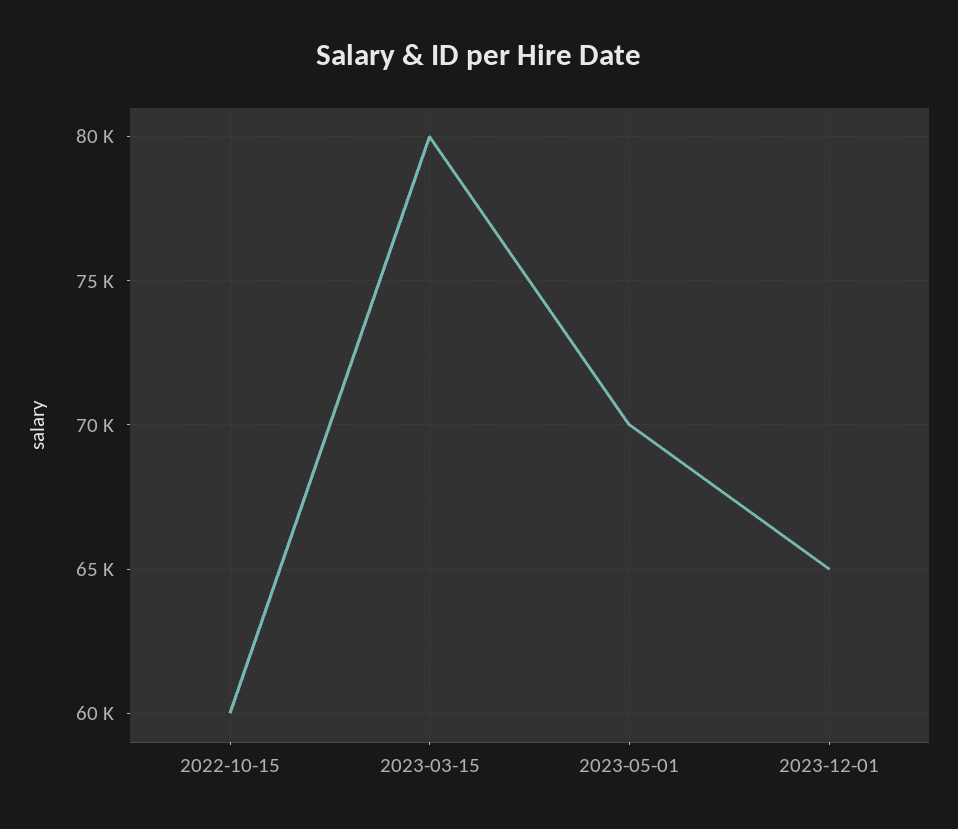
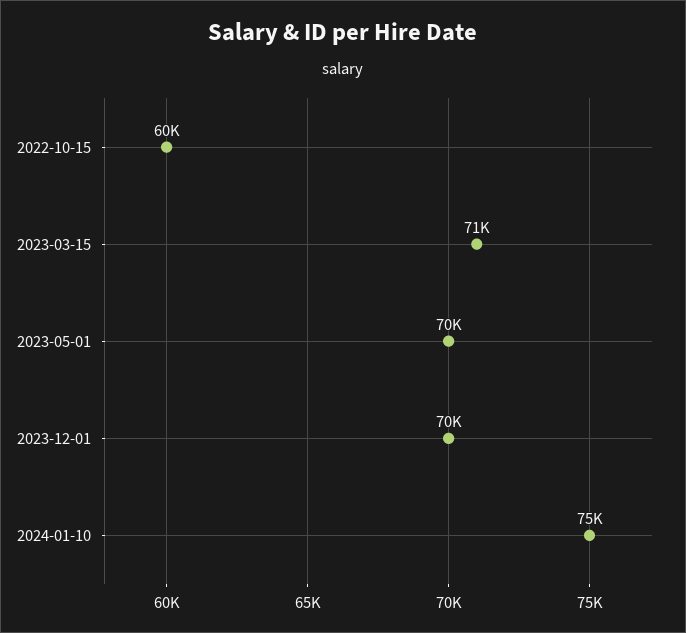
2023-03-15: 80000 -> 71000
2023-12-01: 65000 -> 70000
2024-01-10: none -> 75000

